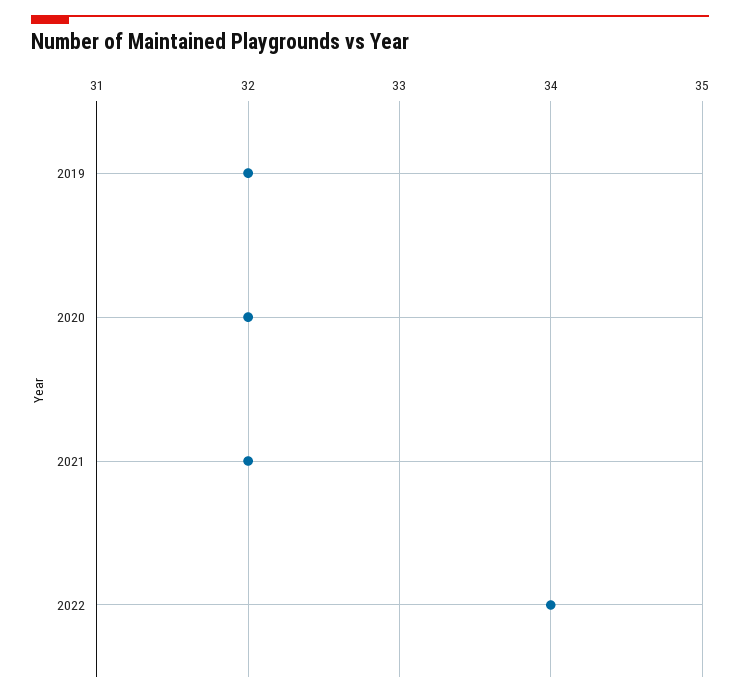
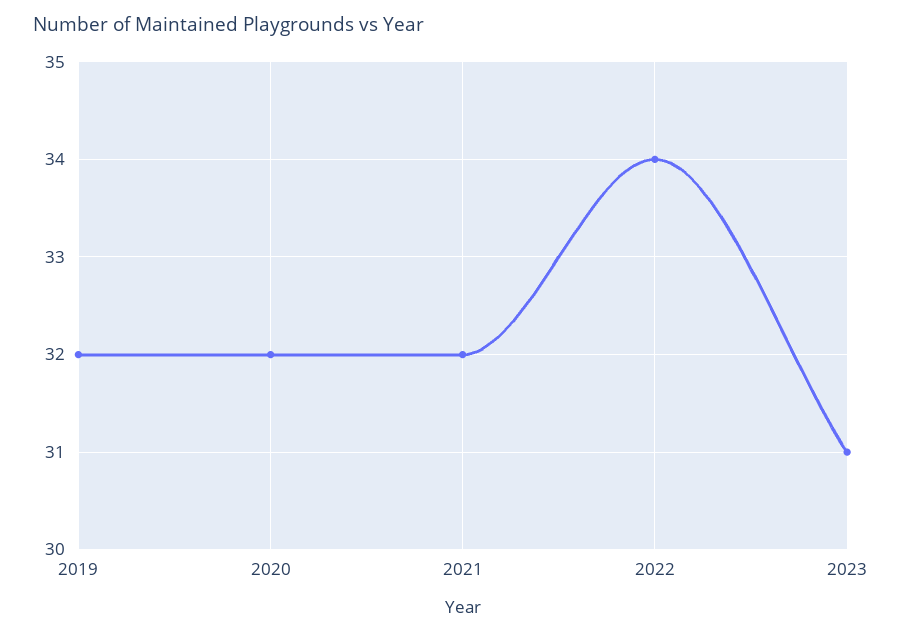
2023: none -> 31

